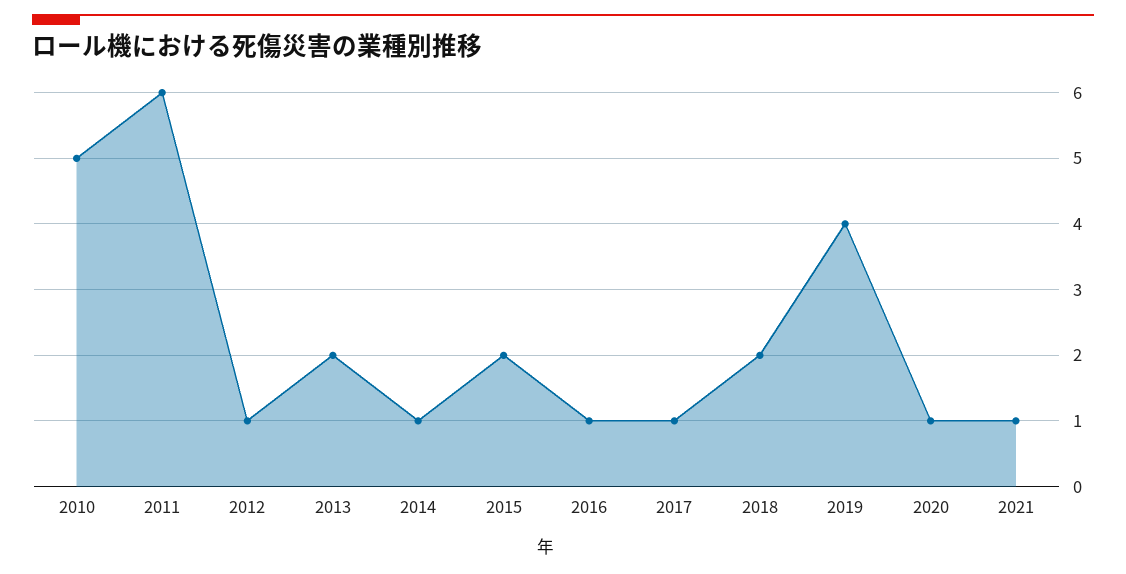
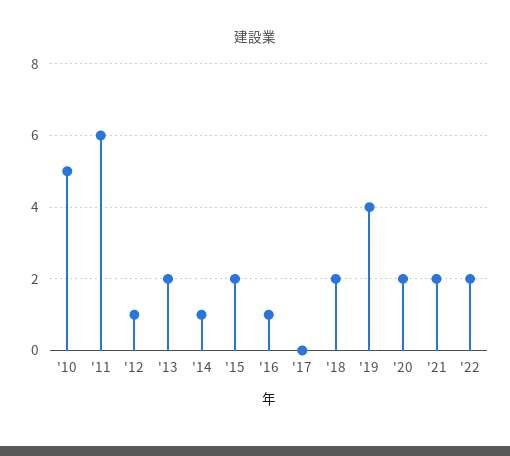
2017: 1 -> 0
2020: 1 -> 2
2021: 1 -> 2
'22: none -> 2

